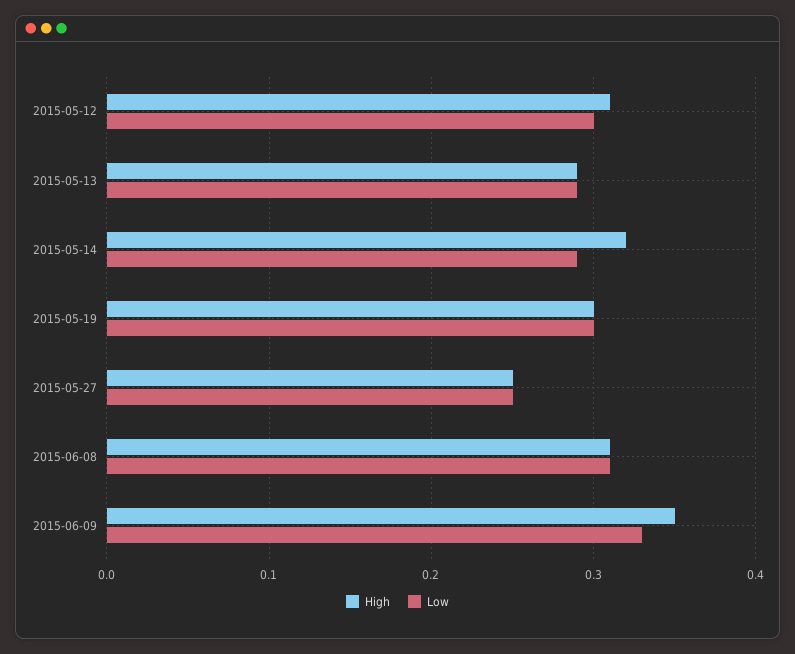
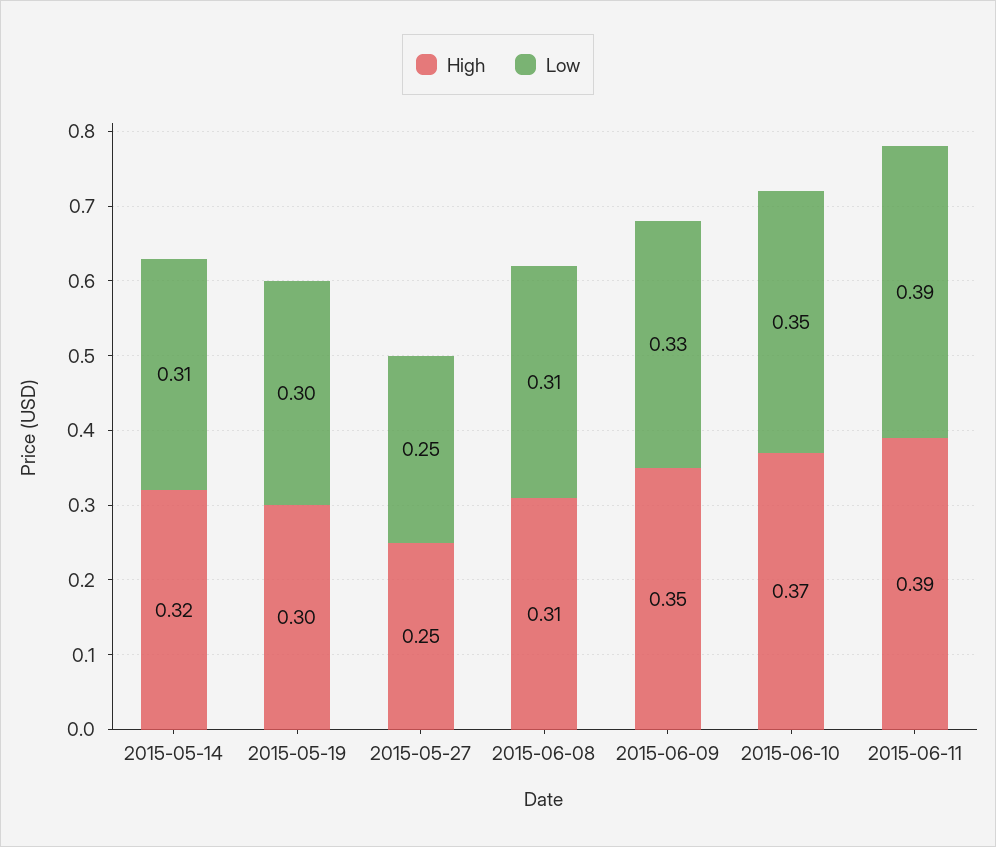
High, 2015-05-12: 0.31 -> none
Low, 2015-05-12: 0.3 -> none
High, 2015-05-13: 0.29 -> none
Low, 2015-05-13: 0.29 -> none
Low, 2015-05-14: 0.29 -> 0.31
High, 2015-06-10: none -> 0.37
Low, 2015-06-10: none -> 0.35
High, 2015-06-11: none -> 0.39
Low, 2015-06-11: none -> 0.39

